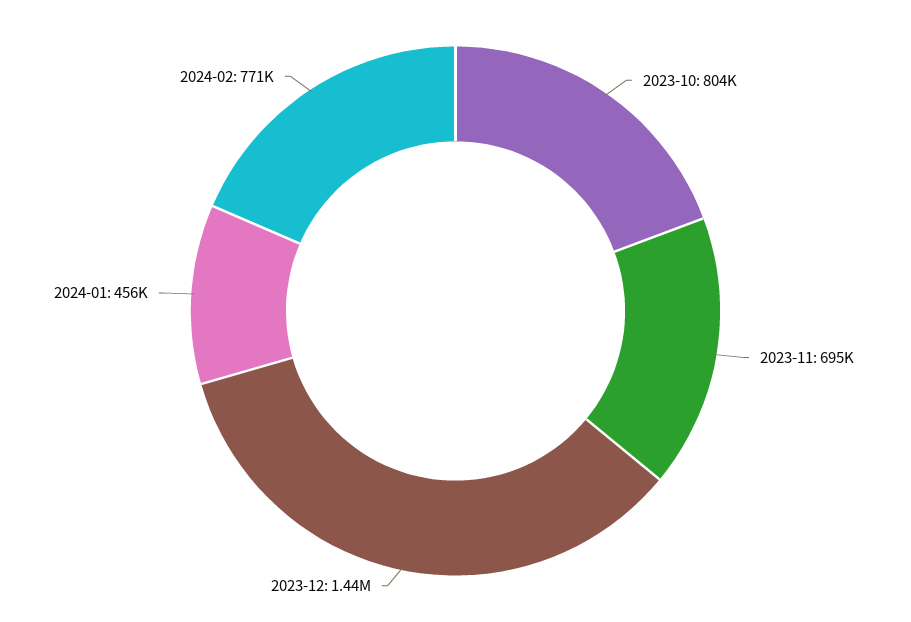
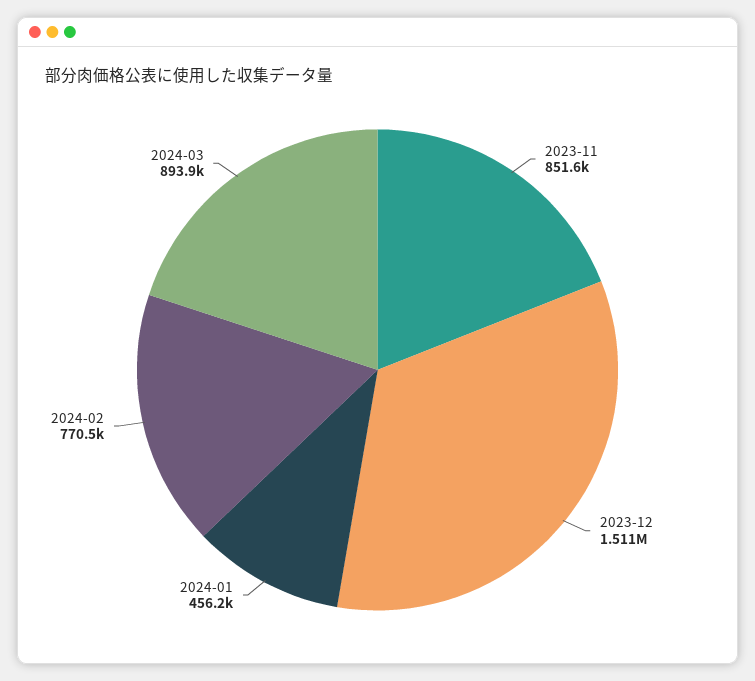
2023-10: 804000 -> none
2023-11: 695000 -> 851600
2023-12: 1440000 -> 1511000
2024-03: none -> 893900

